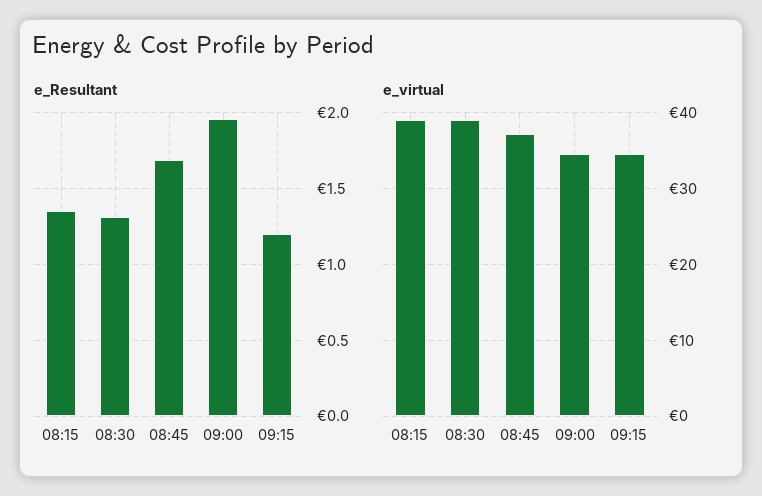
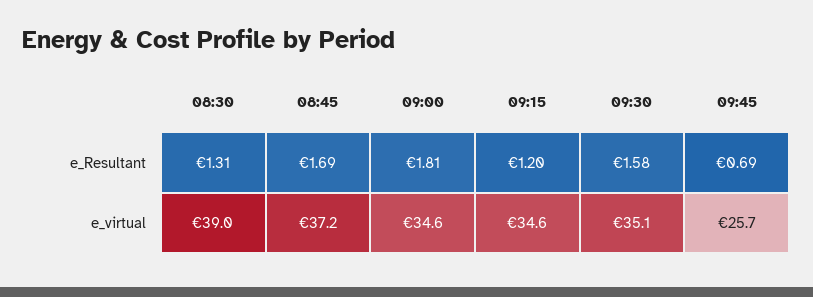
e_Resultant, 08:15: 1.35 -> none
e_Resultant, 09:00: 1.95 -> 1.81
e_virtual, 08:15: 39 -> none
e_Resultant, 09:30: none -> 1.58
e_Resultant, 09:45: none -> 0.69
e_virtual, 09:30: none -> 35.1
e_virtual, 09:45: none -> 25.7

